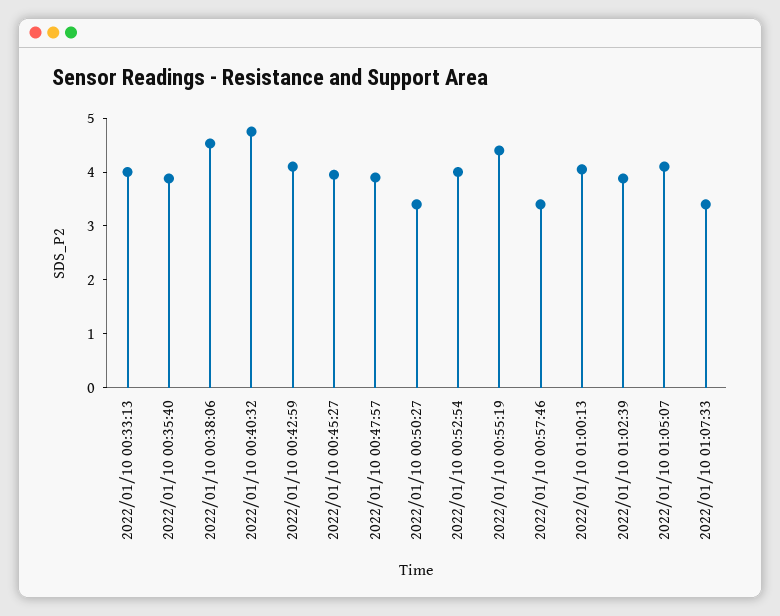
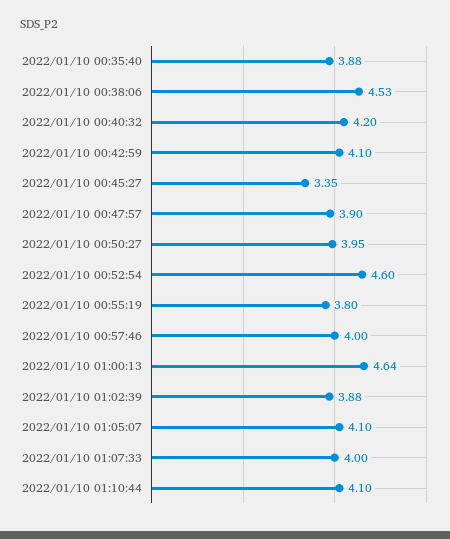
2022/01/10 00:33:13: 4 -> none
2022/01/10 00:40:32: 4.8 -> 4.2
2022/01/10 00:45:27: 4 -> 3.35
2022/01/10 00:50:27: 3.4 -> 3.95
2022/01/10 00:52:54: 4 -> 4.6
2022/01/10 00:55:19: 4.4 -> 3.8
2022/01/10 00:57:46: 3.4 -> 4
2022/01/10 01:00:13: 4 -> 4.64
2022/01/10 01:07:33: 3.4 -> 4
2022/01/10 01:10:44: none -> 4.1

